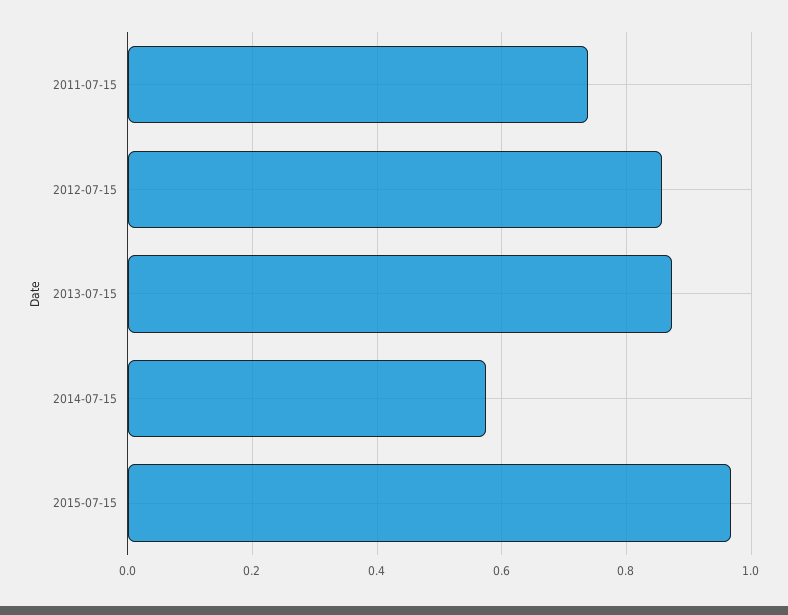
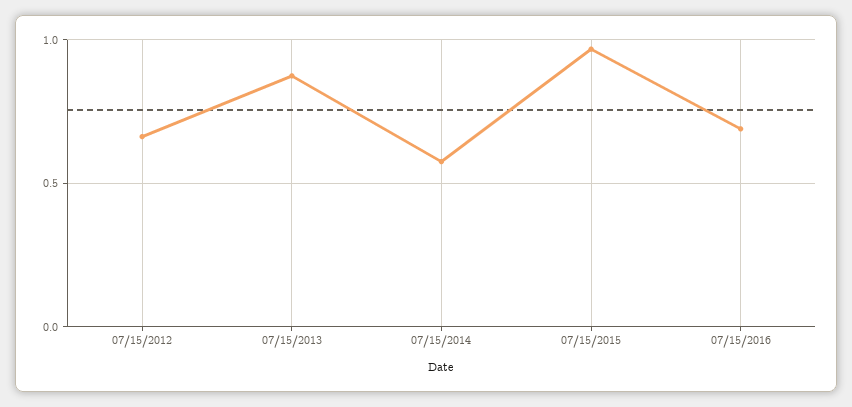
2011-07-15: 0.74 -> none
2012-07-15: 0.86 -> 0.65
07/15/2016: none -> 0.7

